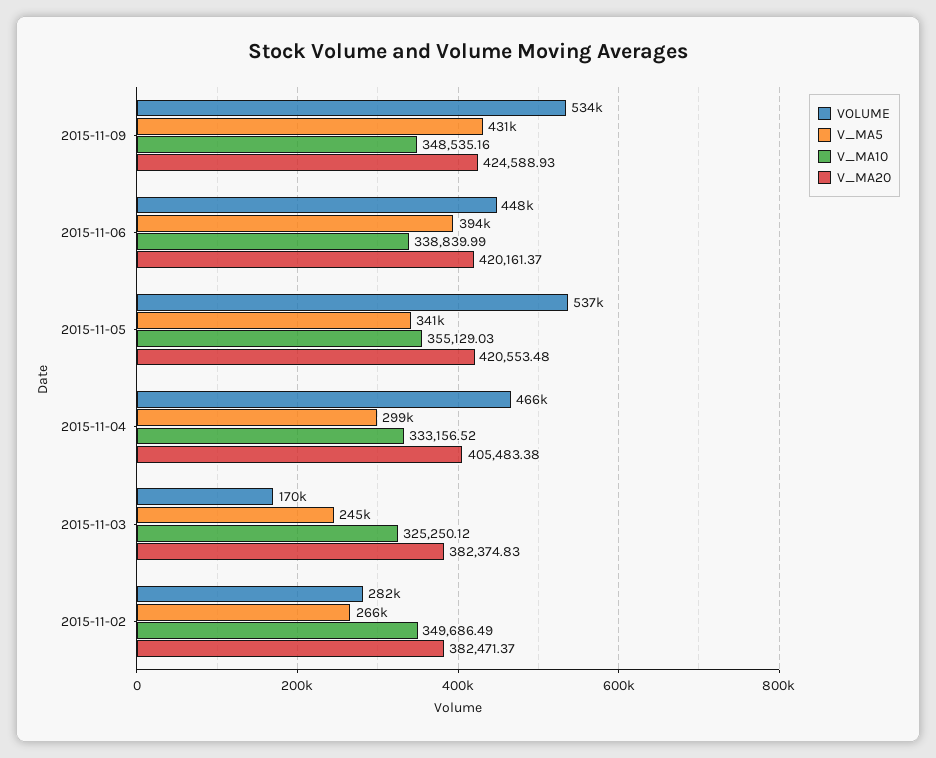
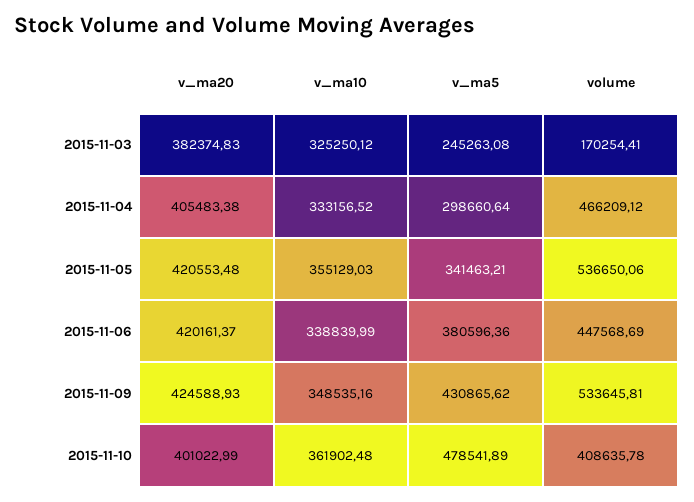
V_MA5, 2015-11-06: 394000 -> 380596.36
VOLUME, 2015-11-02: 282000 -> none
V_MA5, 2015-11-02: 266000 -> none
V_MA10, 2015-11-02: 349686.49 -> none
V_MA20, 2015-11-02: 382471.37 -> none
V_MA20, 2015-11-10: none -> 401022.99
V_MA10, 2015-11-10: none -> 361902.48
V_MA5, 2015-11-10: none -> 478541.89
VOLUME, 2015-11-10: none -> 408635.78

